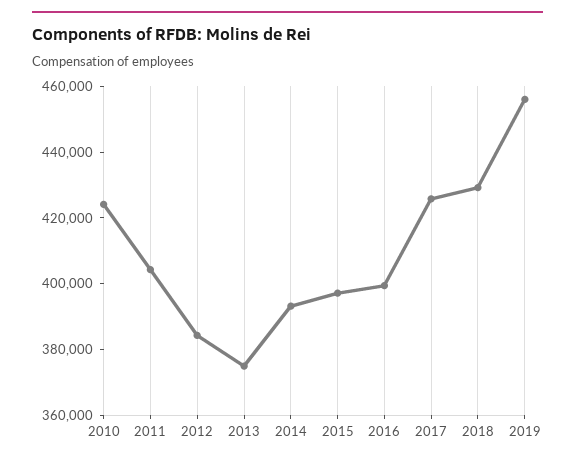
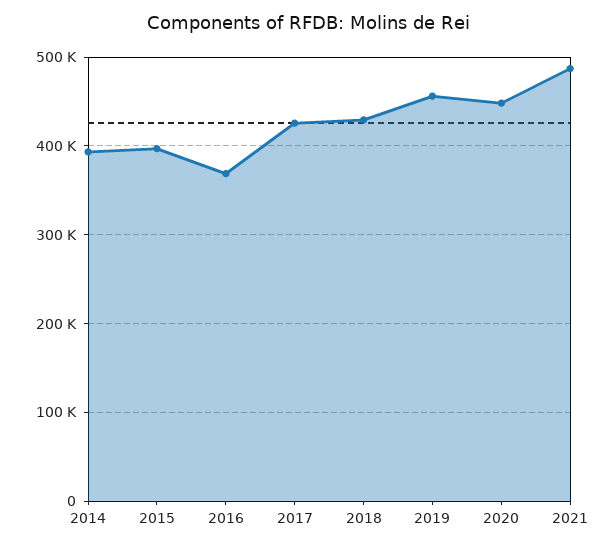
2010: 425000 -> none
2011: 405000 -> none
2012: 385000 -> none
2013: 375000 -> none
2016: 400000 -> 370000
2020: none -> 450000
2021: none -> 490000

